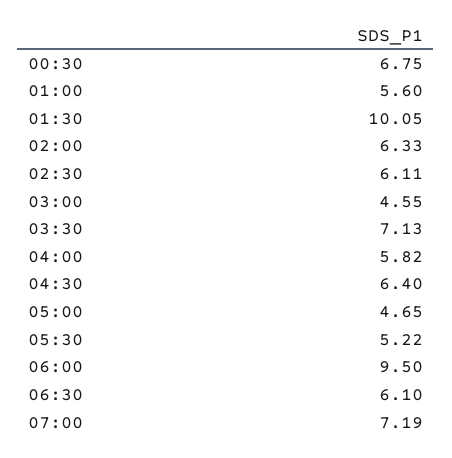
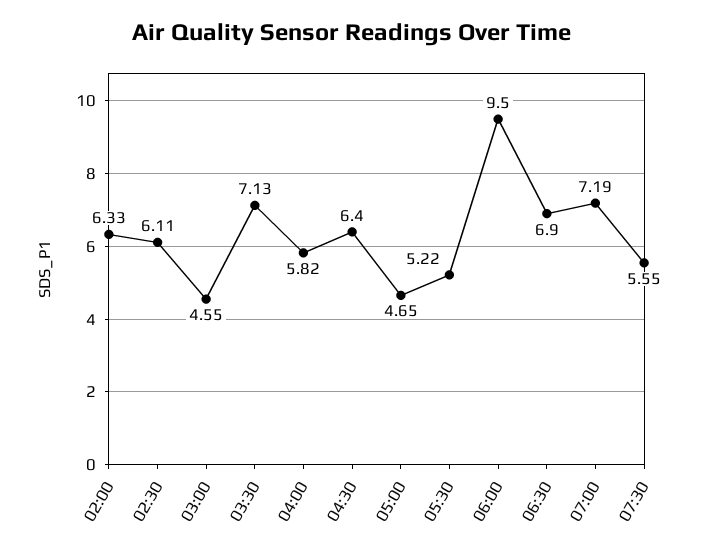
00:30: 6.75 -> none
01:00: 5.6 -> none
01:30: 10.05 -> none
06:30: 6.1 -> 6.9
07:30: none -> 5.55

